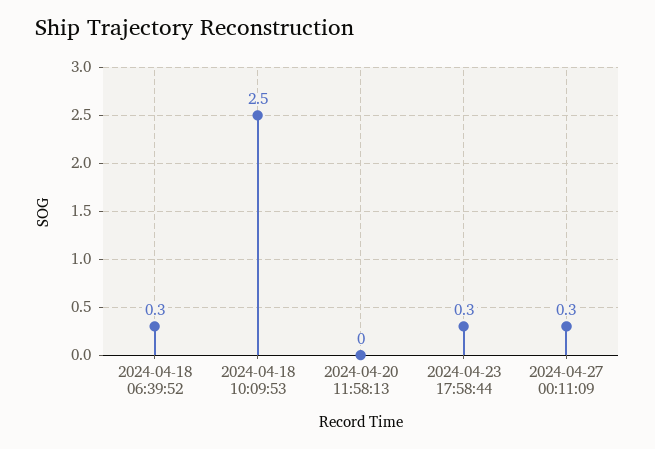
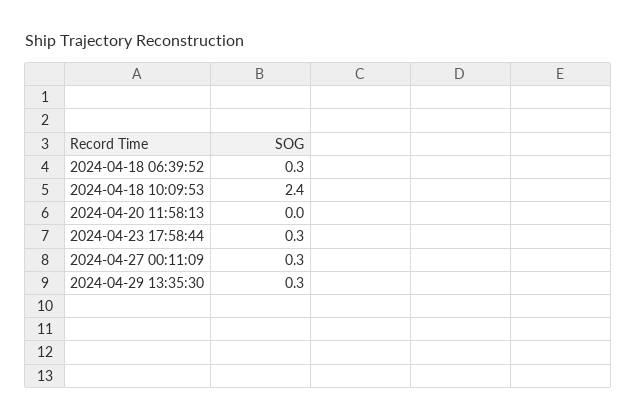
2024-04-18 10:09:53: 2.5 -> 2.4
2024-04-29 13:35:30: none -> 0.3

